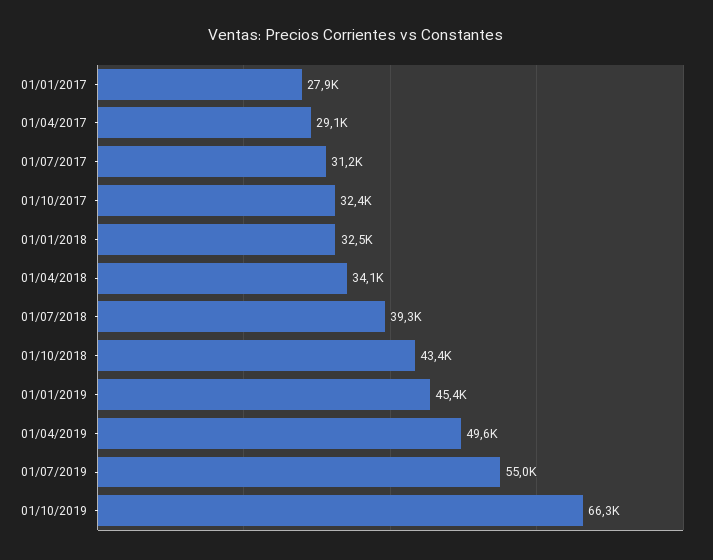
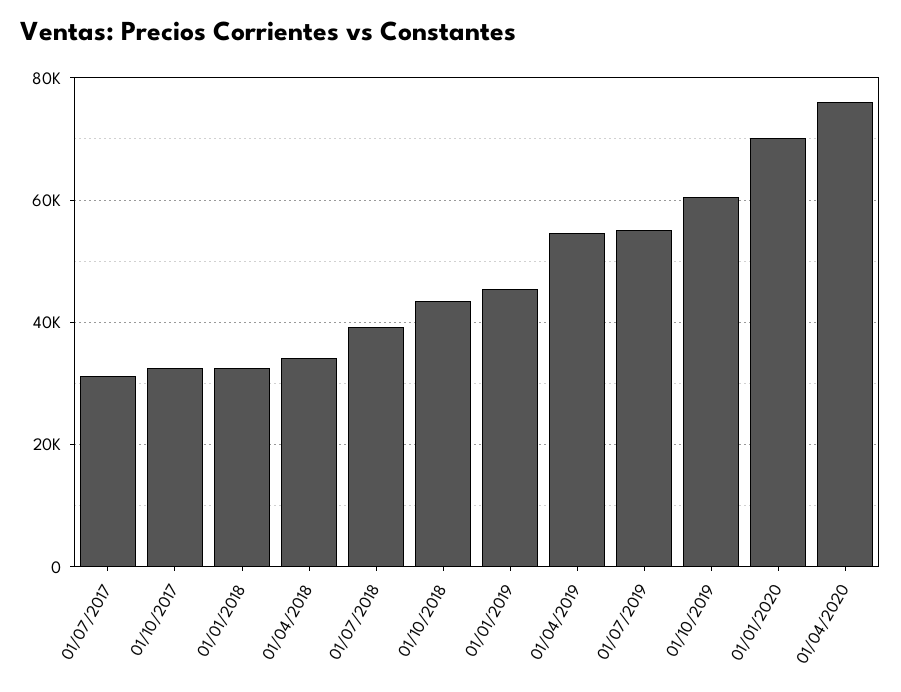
01/01/2017: 27900 -> none
01/04/2017: 29100 -> none
01/04/2019: 49600 -> 54000
01/10/2019: 66300 -> 60000
01/01/2020: none -> 70000
01/04/2020: none -> 76000

